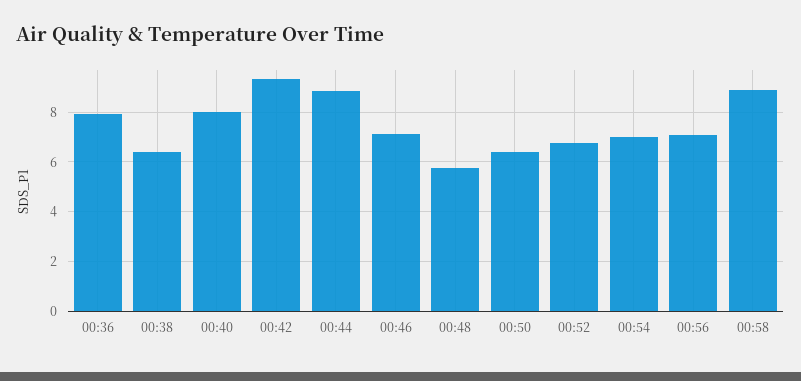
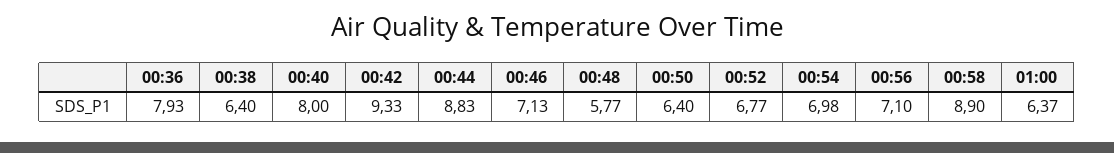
01:00: none -> 6.37

